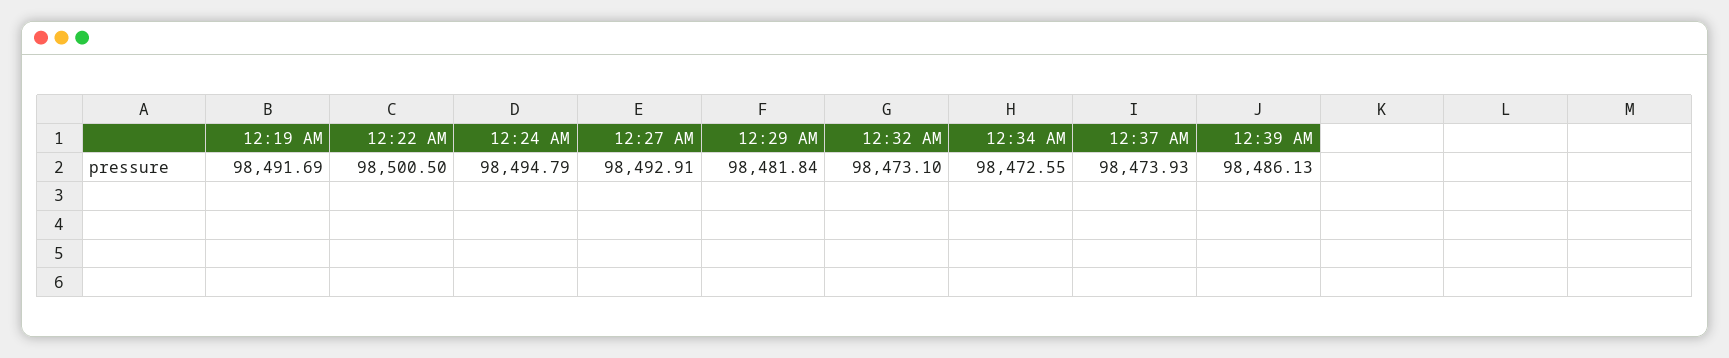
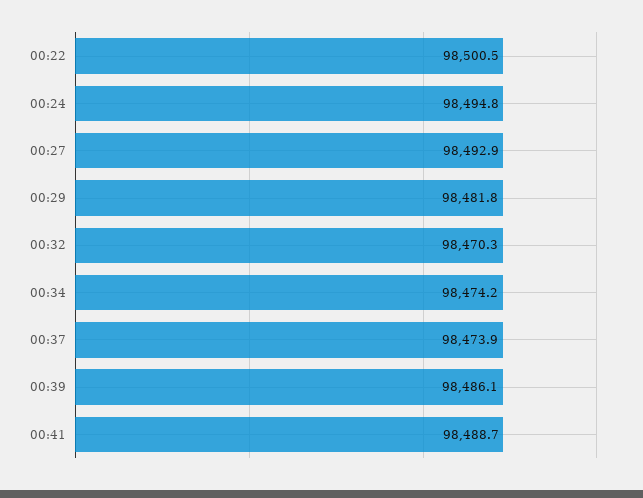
12:19 AM: 98491.69 -> none
12:32 AM: 98473.1 -> 98470.3
12:34 AM: 98472.55 -> 98474.2
00:41: none -> 98488.7

